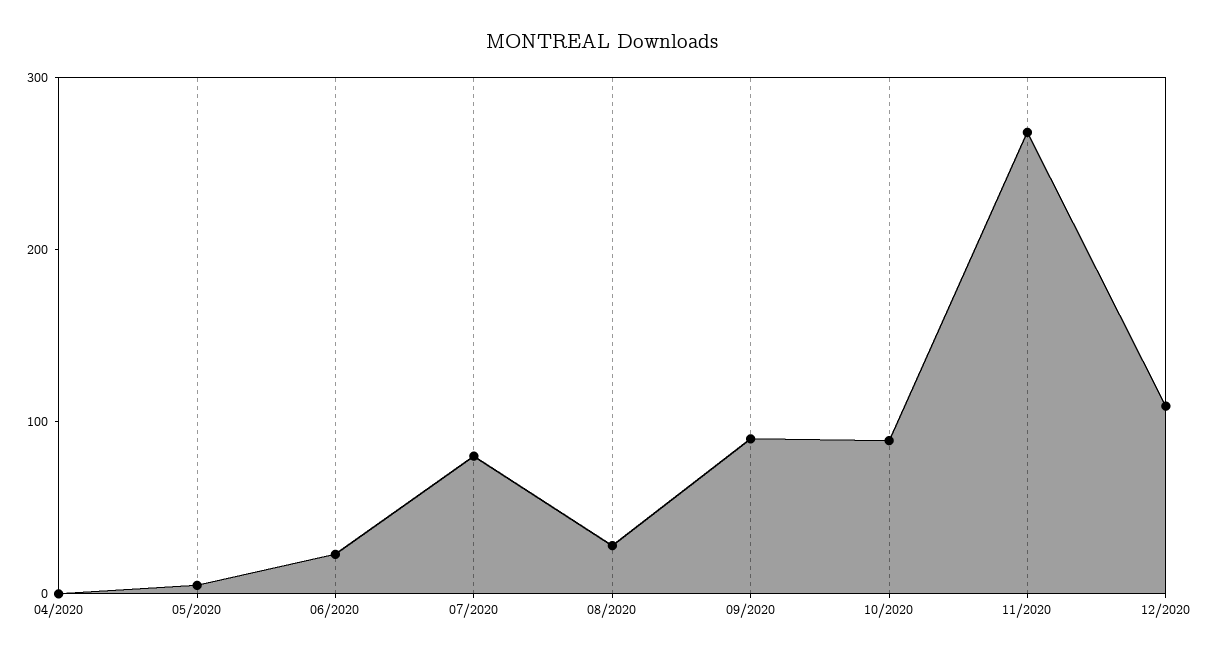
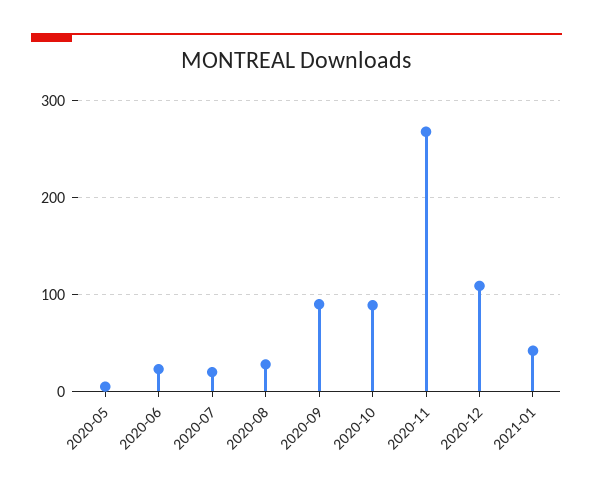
04/2020: 0 -> none
07/2020: 80 -> 20
2021-01: none -> 40

